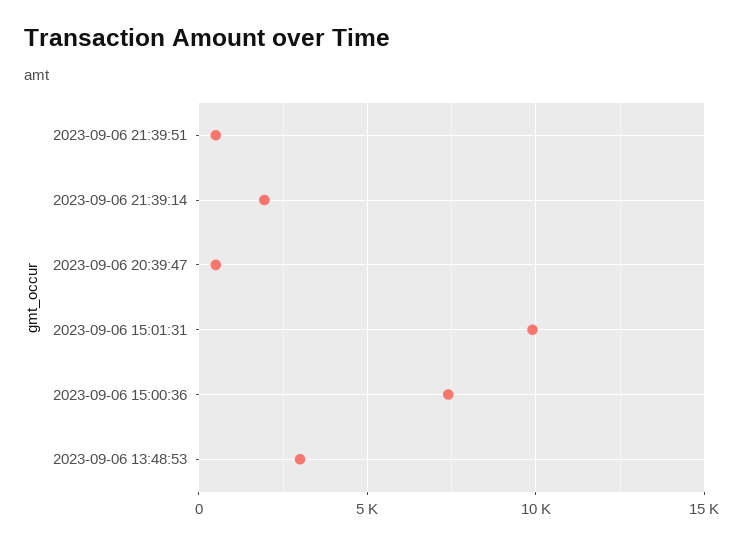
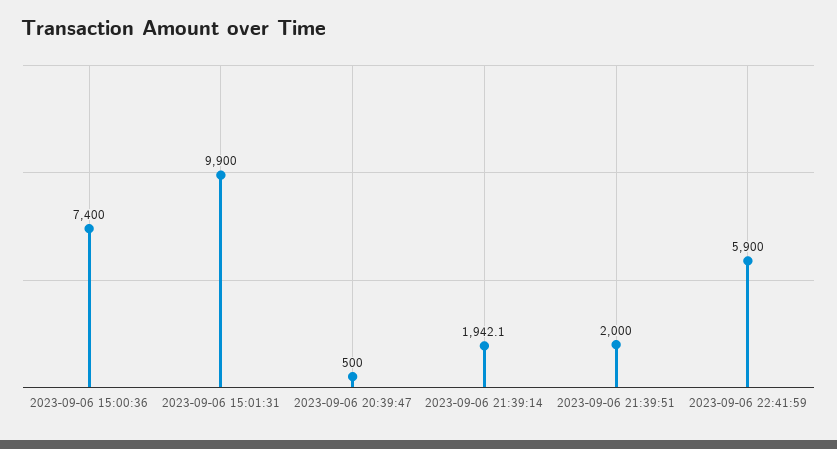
2023-09-06 21:39:51: 500 -> 2000
2023-09-06 13:48:53: 3000 -> none
2023-09-06 22:41:59: none -> 5900

